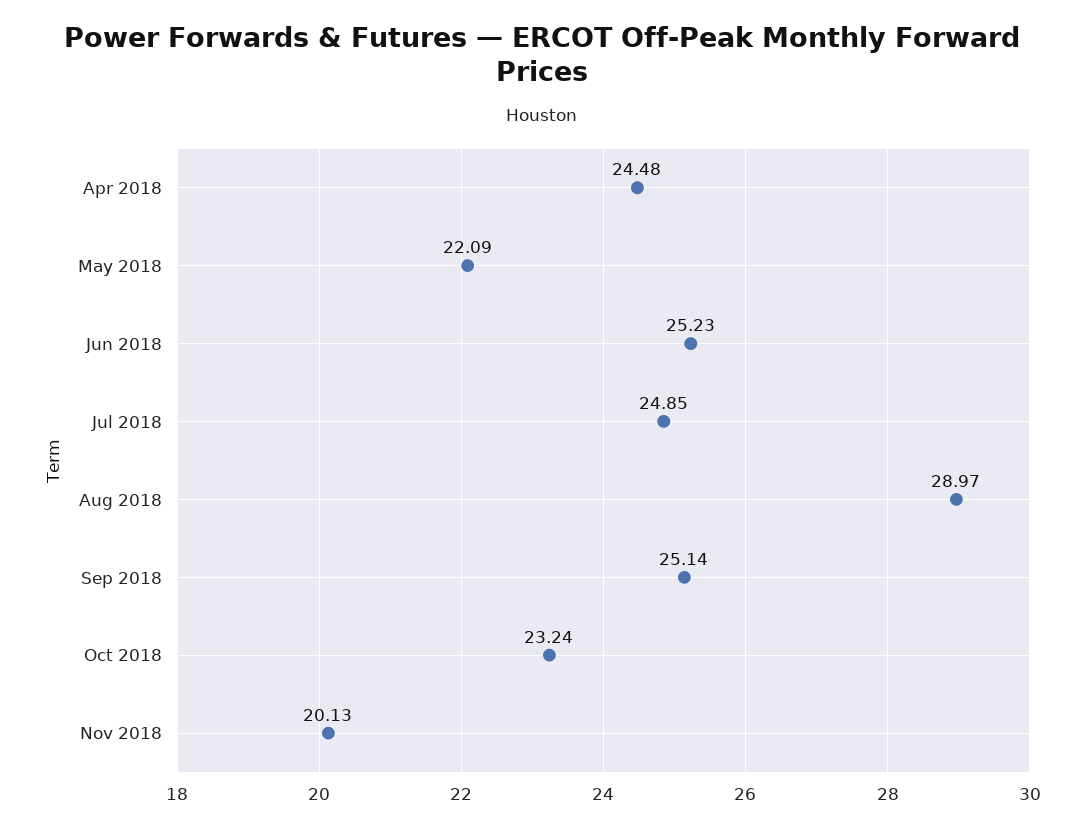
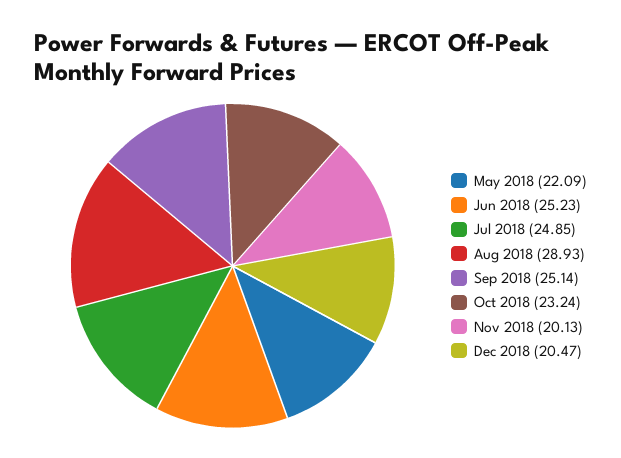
Apr 2018: 24.48 -> none
Aug 2018: 28.97 -> 28.93
Dec 2018: none -> 20.47

